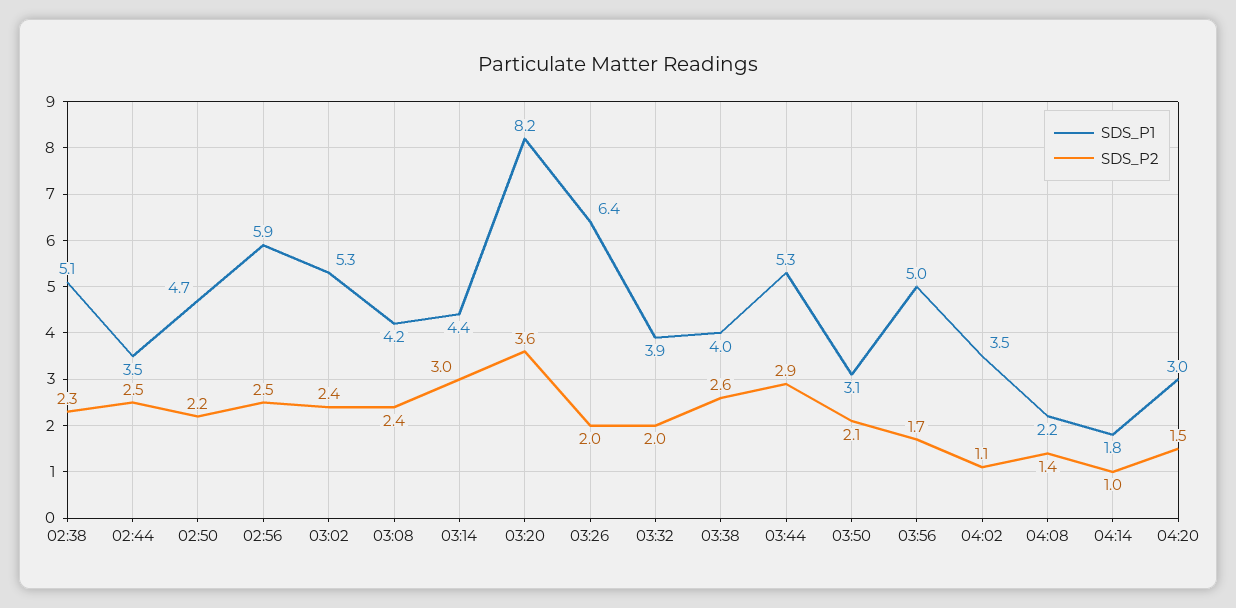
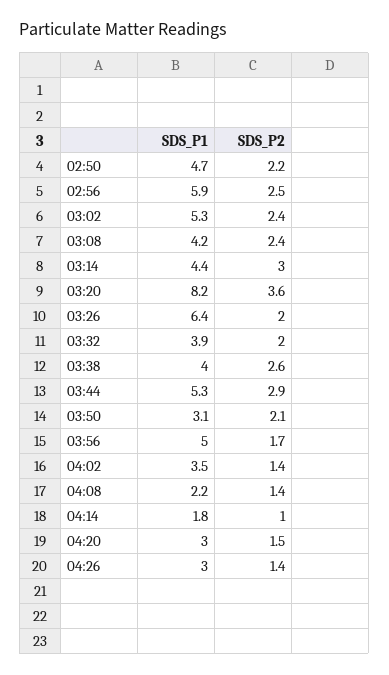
SDS_P1, 02:38: 5.1 -> none
SDS_P2, 02:38: 2.3 -> none
SDS_P1, 02:44: 3.5 -> none
SDS_P2, 02:44: 2.5 -> none
SDS_P2, 04:02: 1.1 -> 1.4
SDS_P1, 04:26: none -> 3
SDS_P2, 04:26: none -> 1.4

